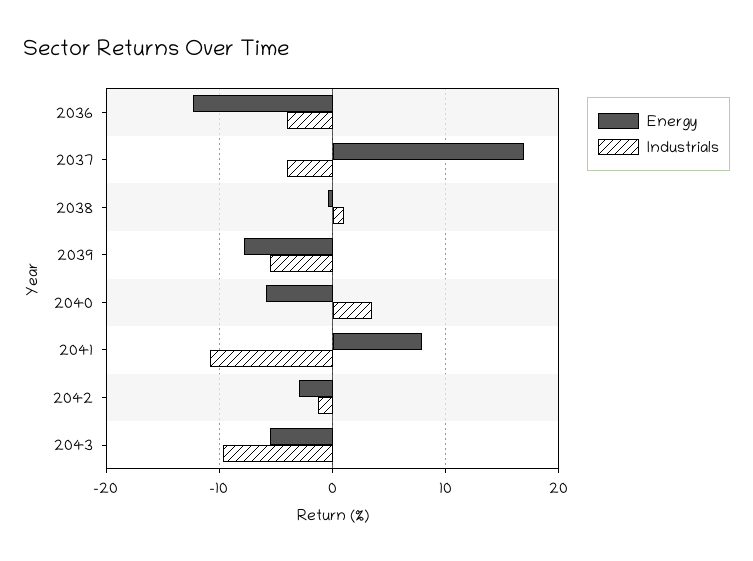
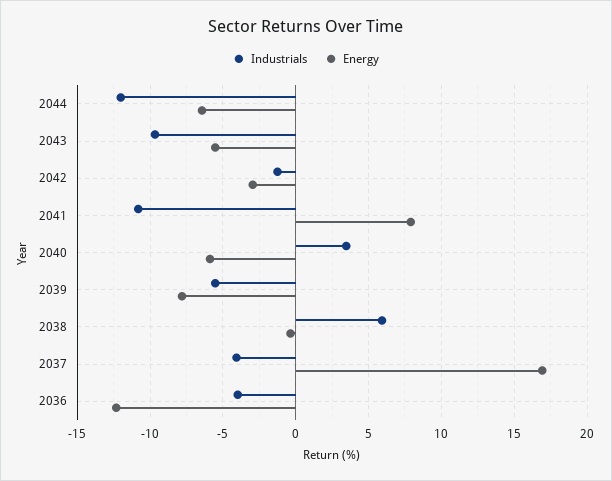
Industrials, 2038: 1 -> 6
Industrials, 2044: none -> -12
Energy, 2044: none -> -6.5

